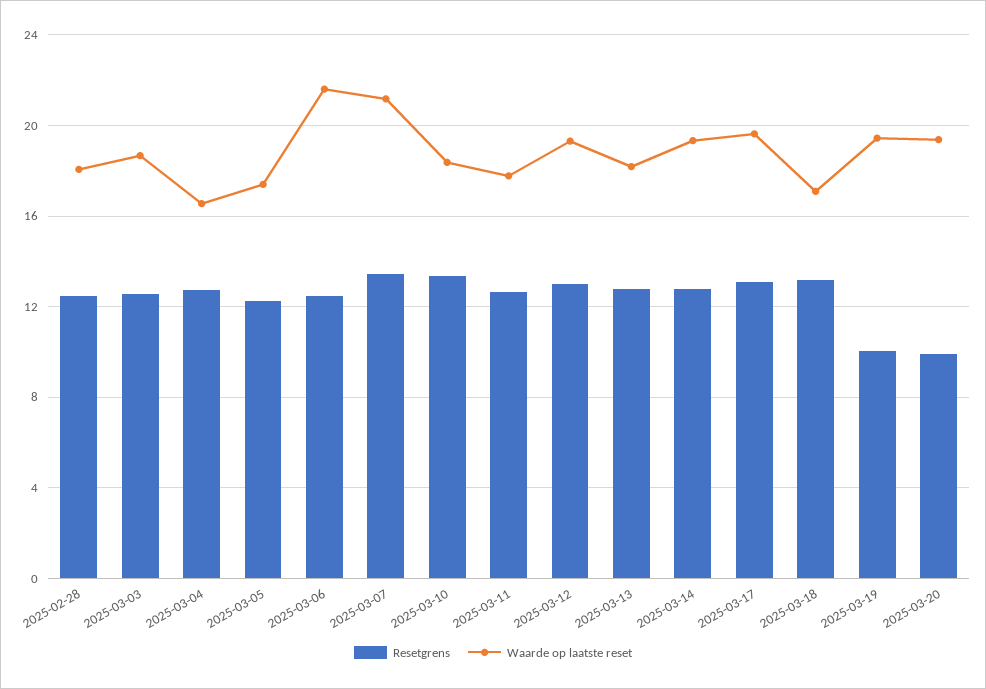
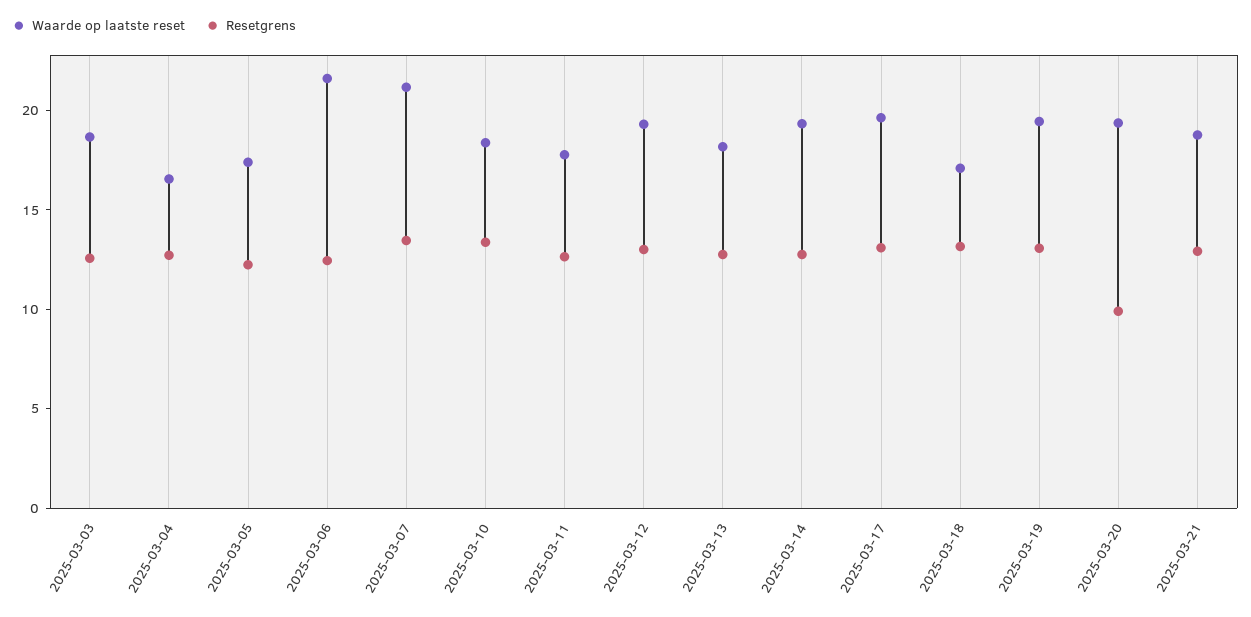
Resetgrens, 2025-02-28: 12.5 -> none
Waarde op laatste reset, 2025-02-28: 18 -> none
Resetgrens, 2025-03-19: 10 -> 13
Waarde op laatste reset, 2025-03-21: none -> 19
Resetgrens, 2025-03-21: none -> 13

